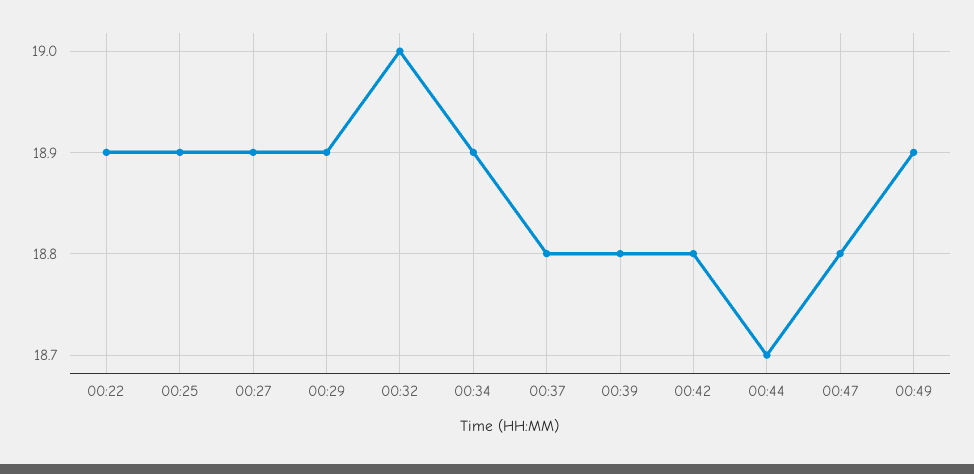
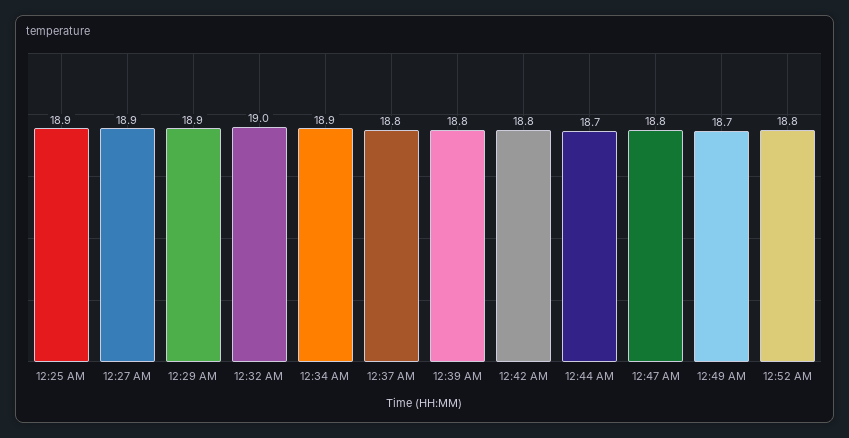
00:22: 18.9 -> none
00:49: 18.9 -> 18.7
12:52 AM: none -> 18.8

